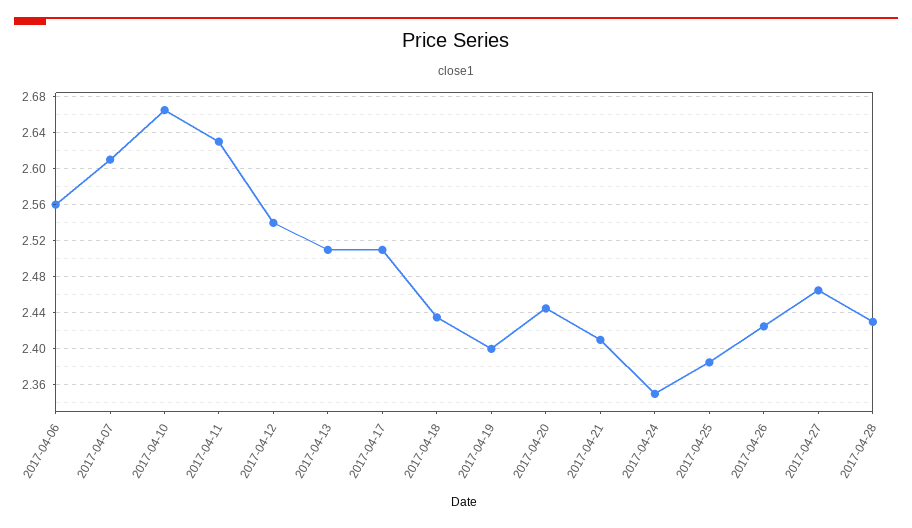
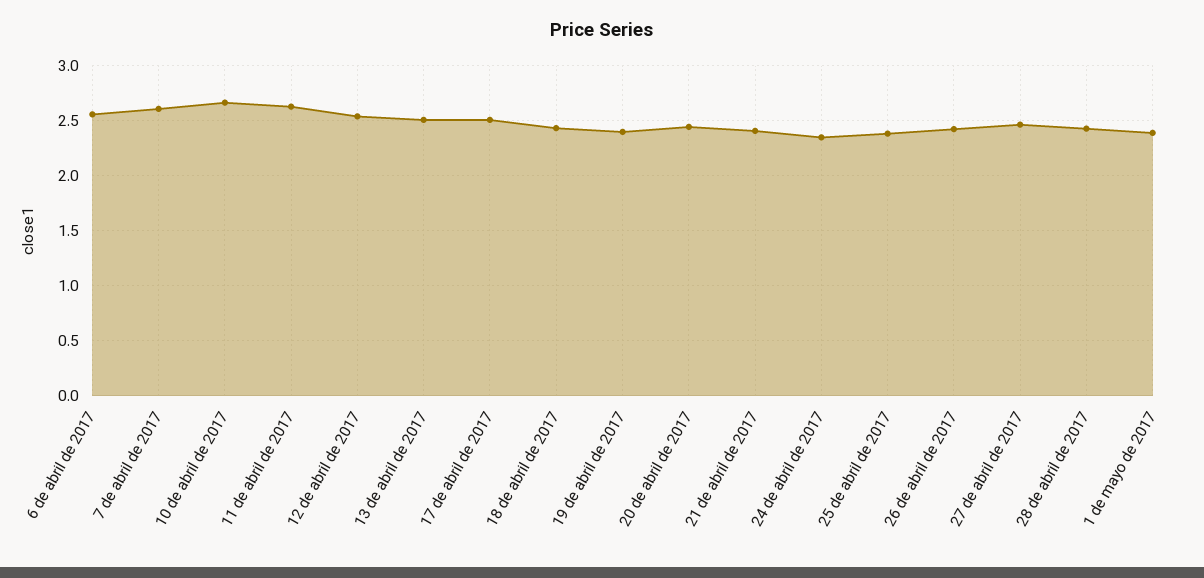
1 de mayo de 2017: none -> 2.4

